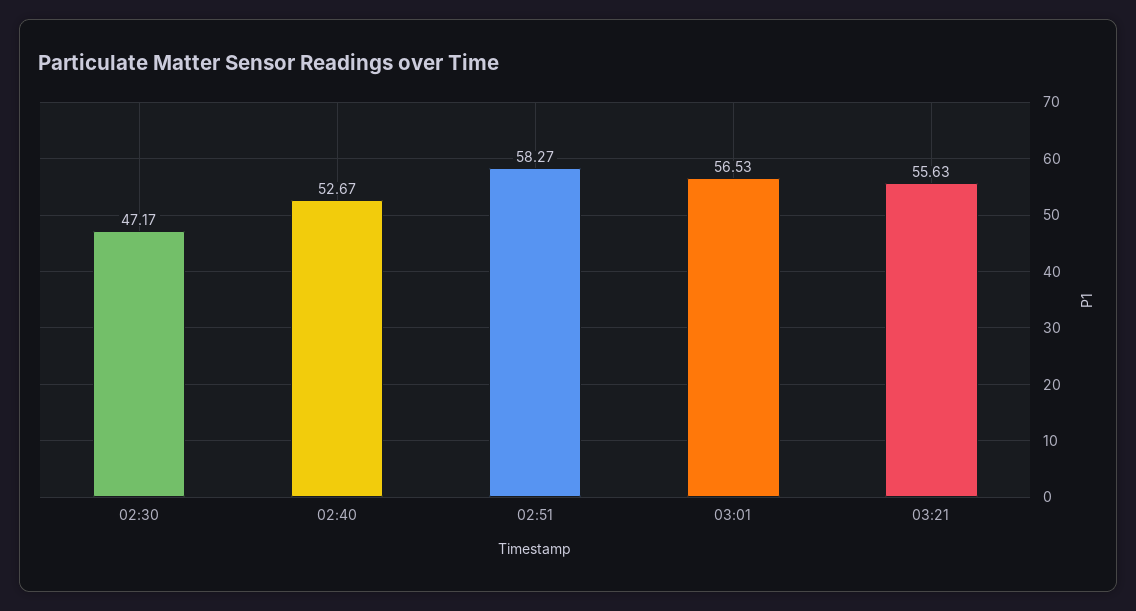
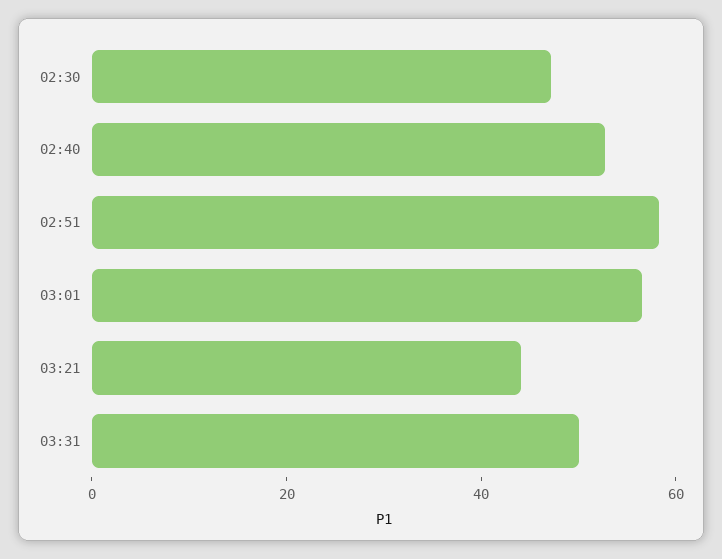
03:21: 55.63 -> 45
03:31: none -> 50

